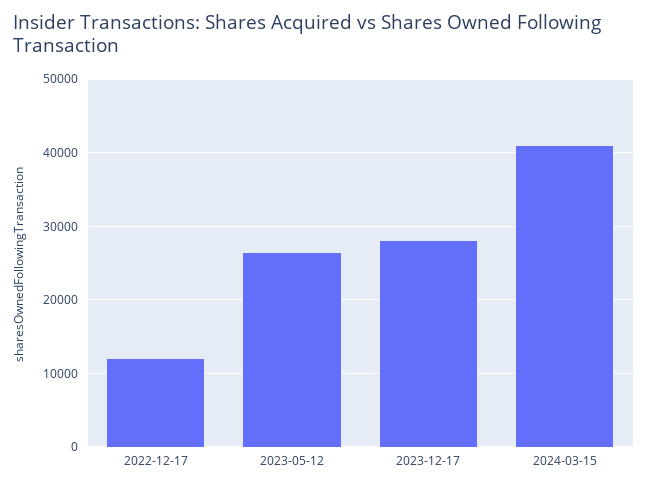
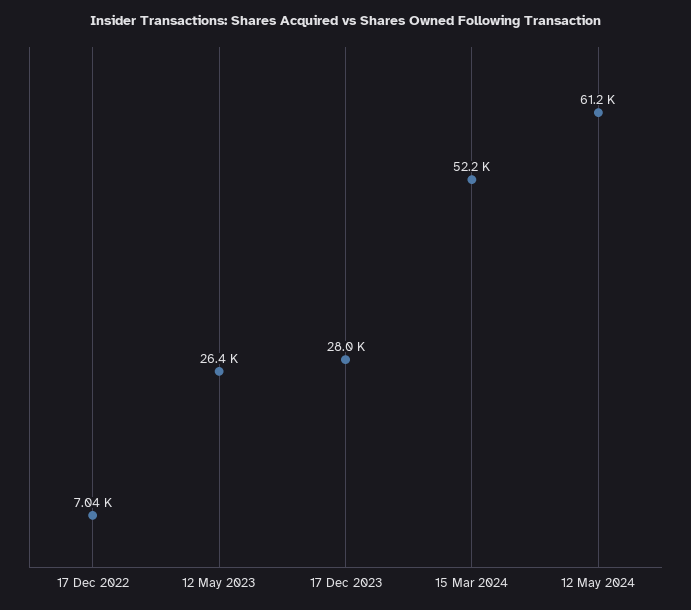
2022-12-17: 12000 -> 7040
2024-03-15: 41000 -> 52200
12 May 2024: none -> 61200

